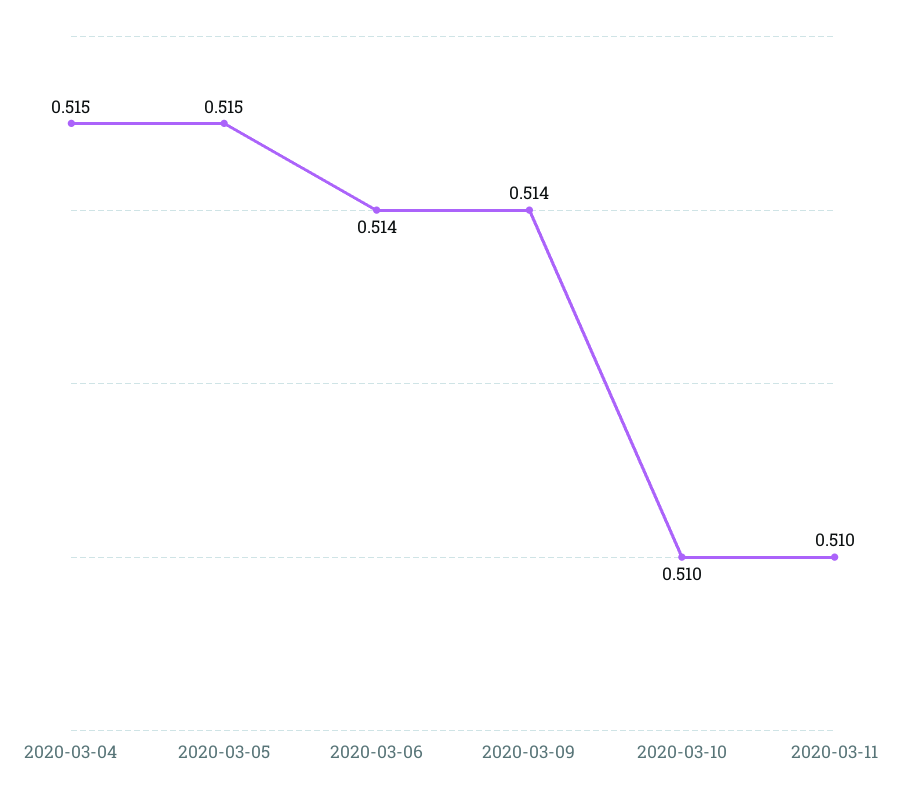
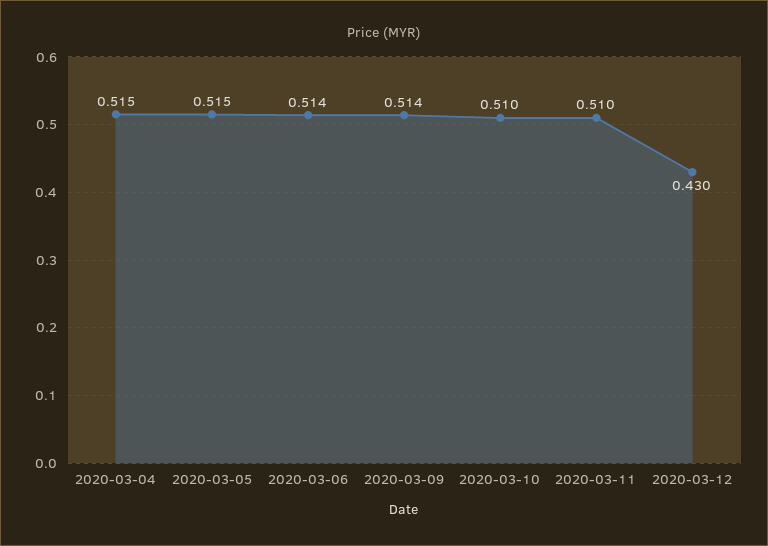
2020-03-12: none -> 0.43

